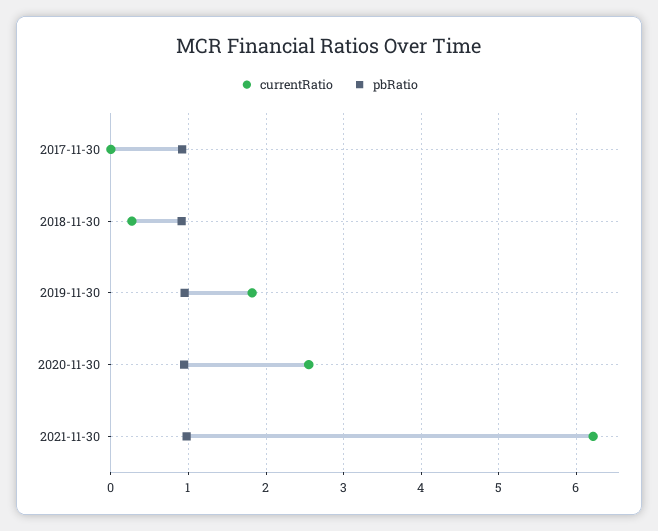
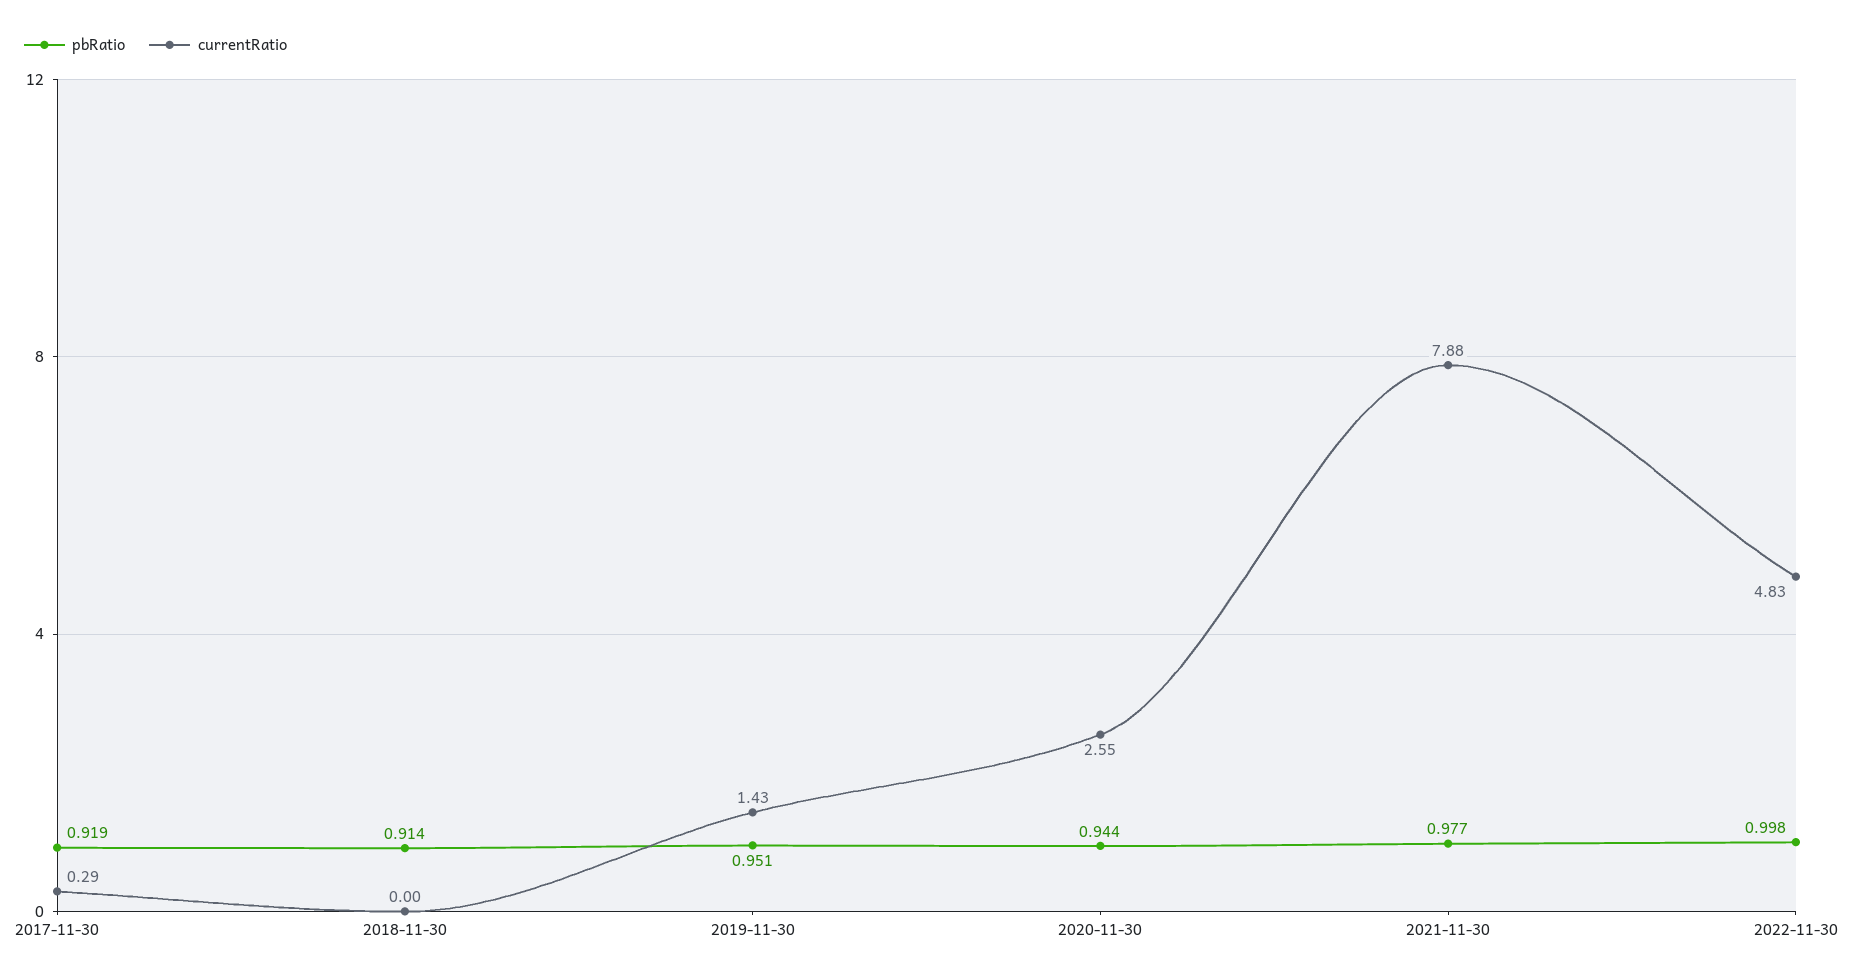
currentRatio, 2017-11-30: 0 -> 0.29
currentRatio, 2018-11-30: 0.3 -> 0
currentRatio, 2019-11-30: 1.8 -> 1.43
currentRatio, 2021-11-30: 6.2 -> 7.88
pbRatio, 2022-11-30: none -> 0.998
currentRatio, 2022-11-30: none -> 4.83

